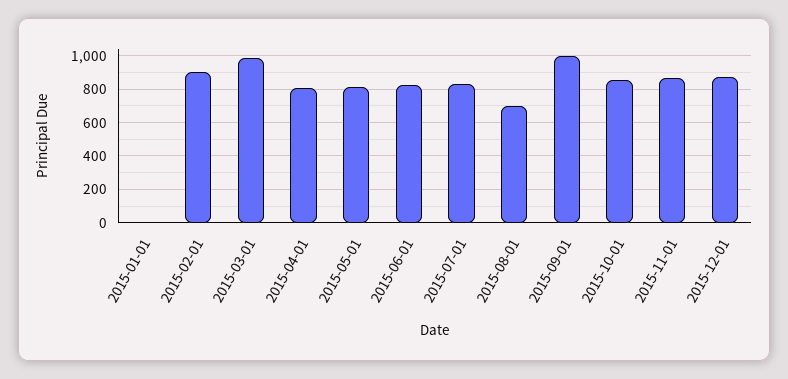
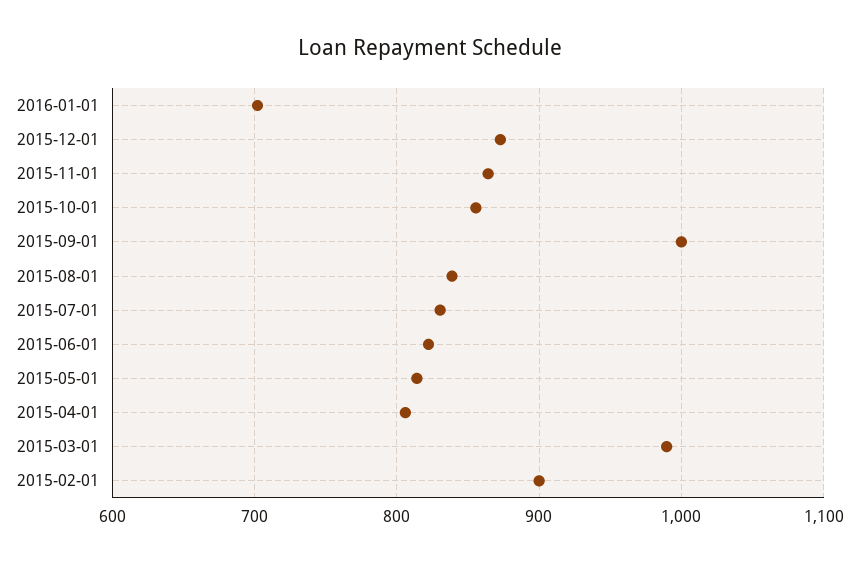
2015-01-01: 0 -> none
2015-08-01: 700 -> 840
2016-01-01: none -> 700

